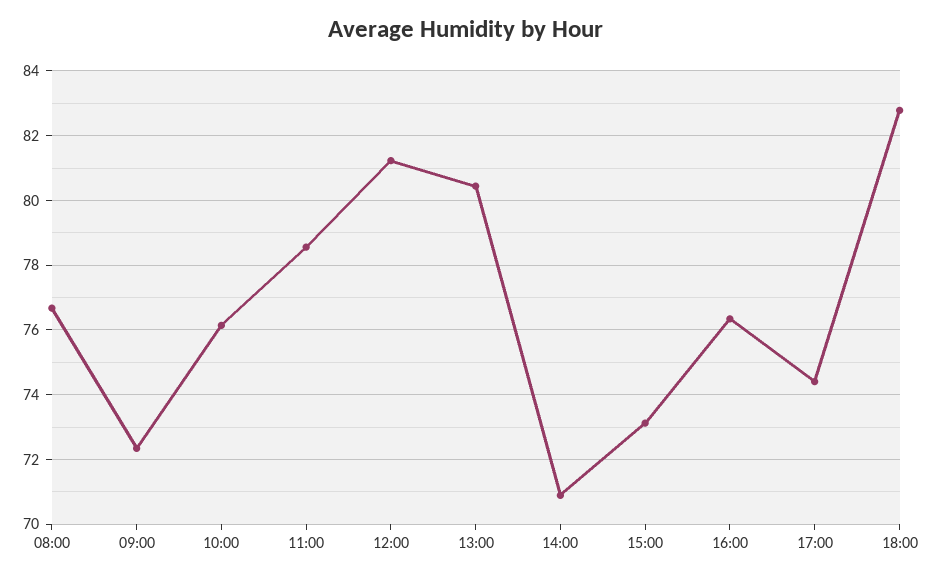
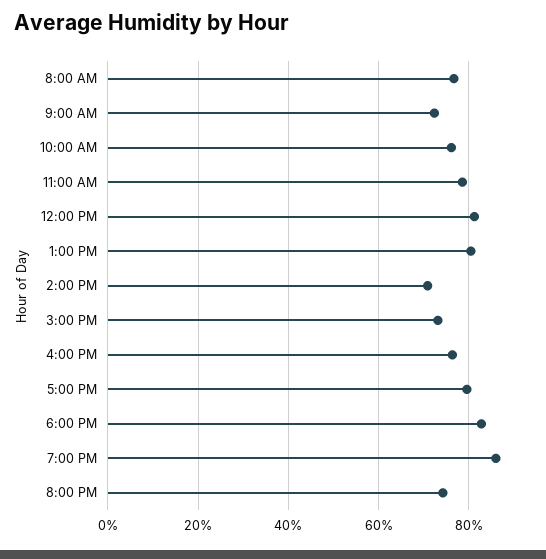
17:00: 74.4 -> 80
7:00 PM: none -> 86
8:00 PM: none -> 74

